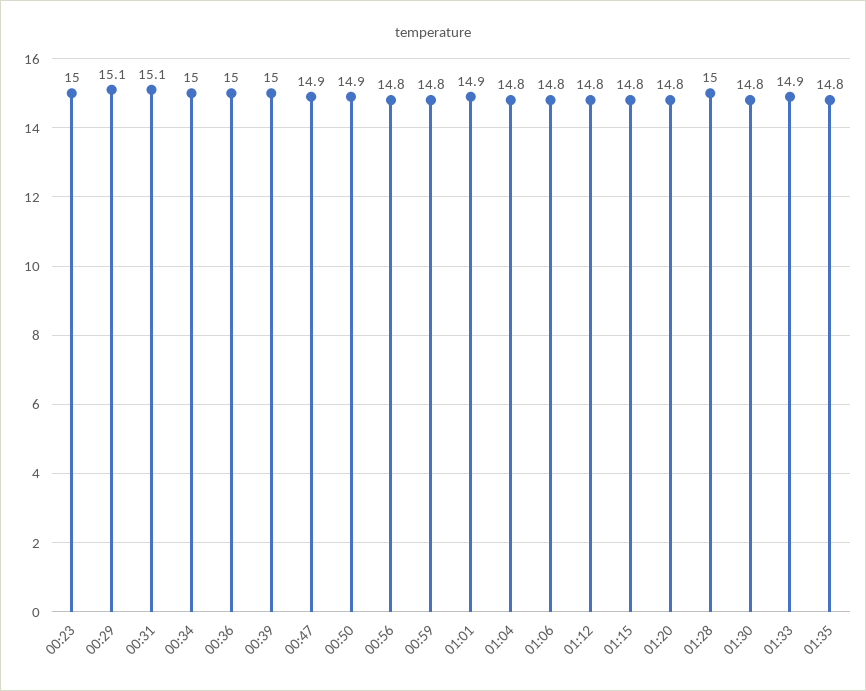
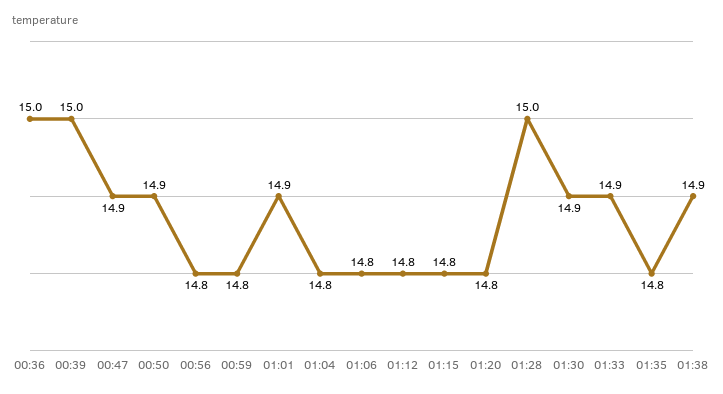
00:23: 15 -> none
00:29: 15.1 -> none
00:31: 15.1 -> none
00:34: 15 -> none
01:30: 14.8 -> 14.9
01:38: none -> 14.9

